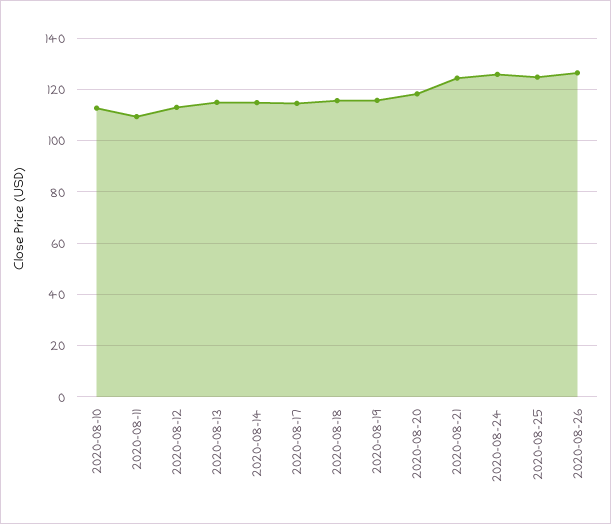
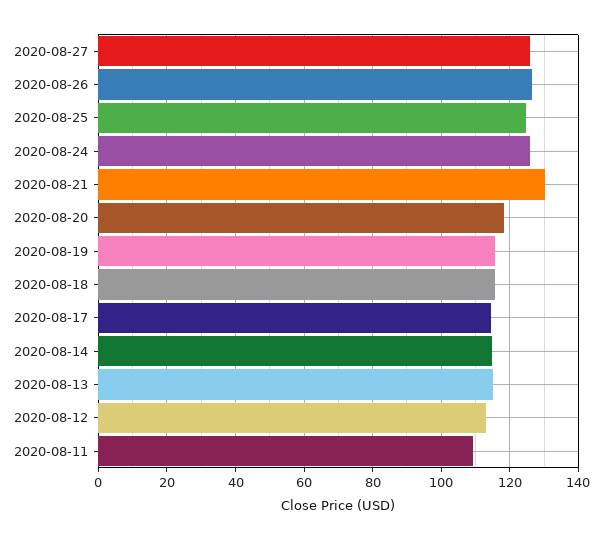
2020-08-10: 112.5 -> none
2020-08-21: 125 -> 130
2020-08-27: none -> 126

